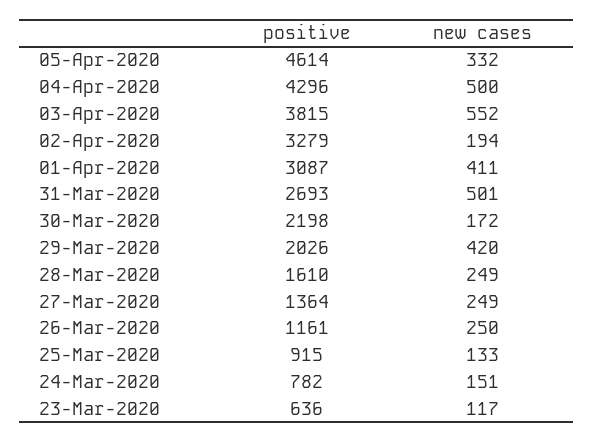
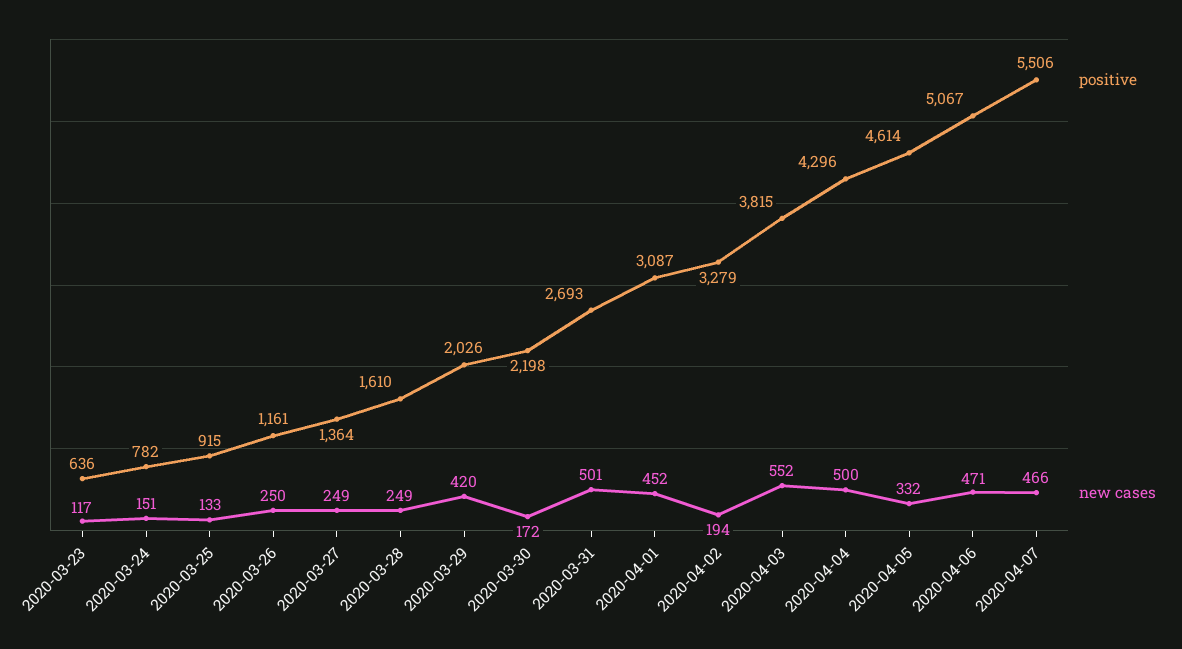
new cases, 01-Apr-2020: 411 -> 452
positive, 2020-04-06: none -> 5067
new cases, 2020-04-06: none -> 471
positive, 2020-04-07: none -> 5506
new cases, 2020-04-07: none -> 466

